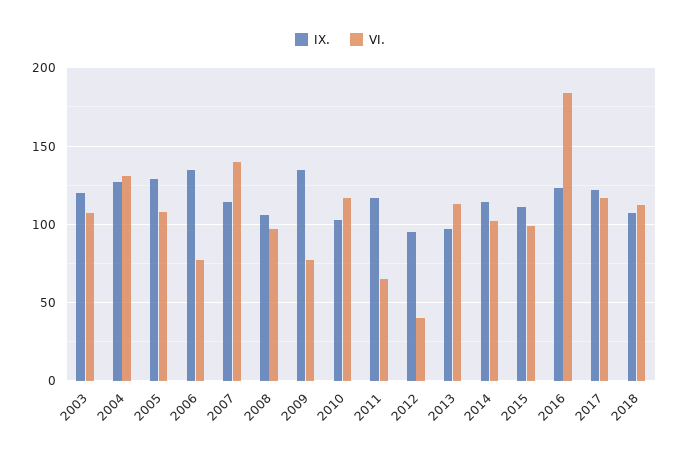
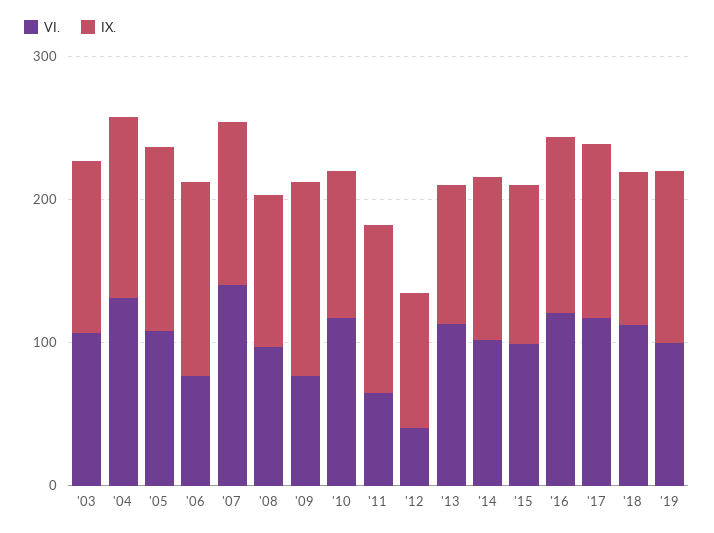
VI., 2016: 185 -> 120
VI., '19: none -> 100
IX., '19: none -> 120

